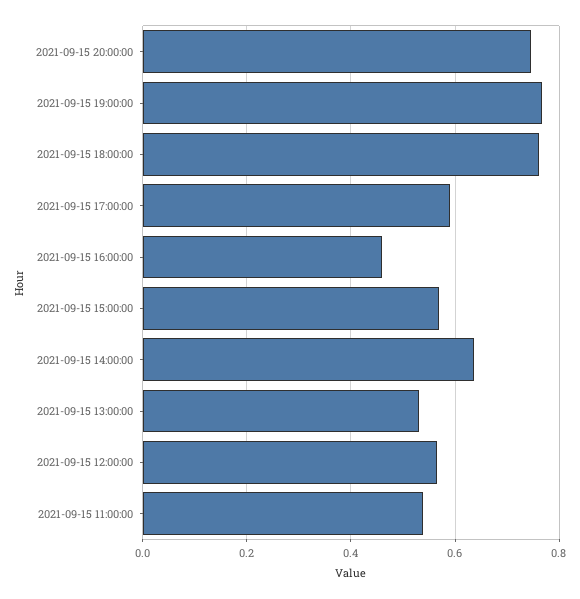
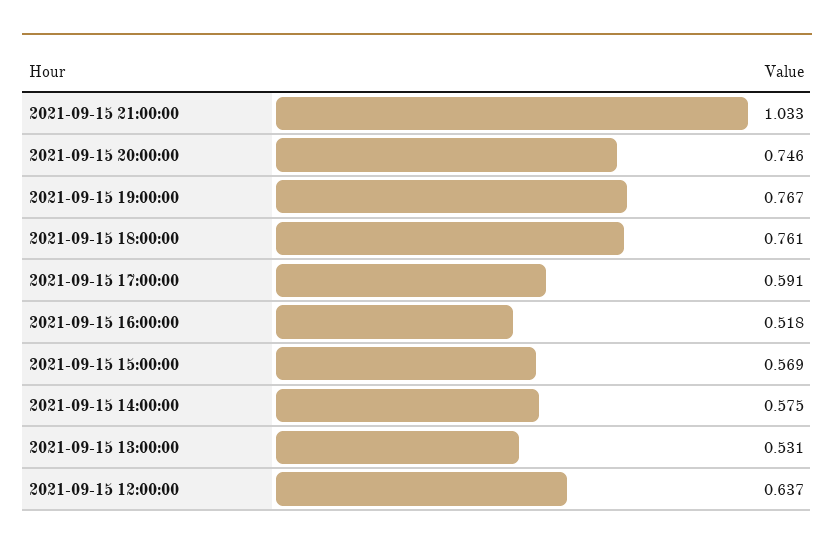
2021-09-15 16:00:00: 0.46 -> 0.518
2021-09-15 14:00:00: 0.64 -> 0.575
2021-09-15 12:00:00: 0.56 -> 0.637
2021-09-15 11:00:00: 0.54 -> none
2021-09-15 21:00:00: none -> 1.033

